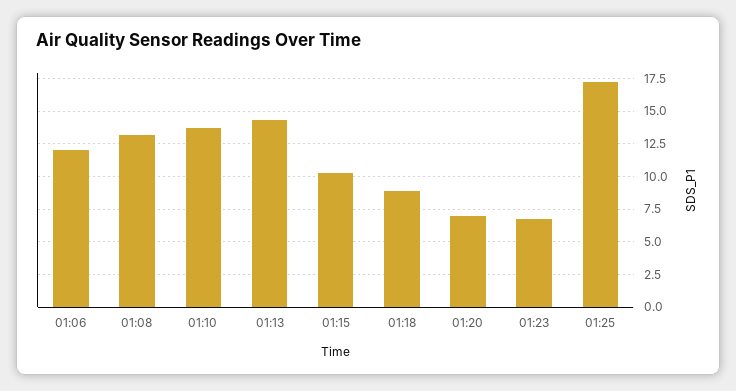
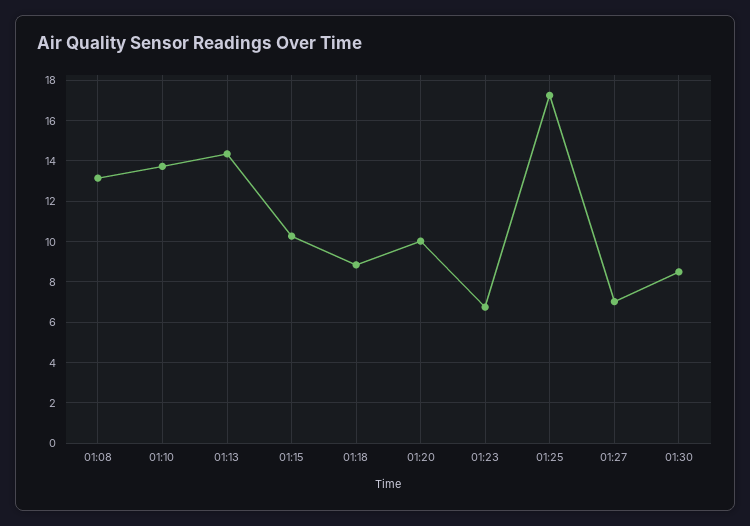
01:06: 12 -> none
01:20: 7 -> 10
01:27: none -> 7
01:30: none -> 8.5

